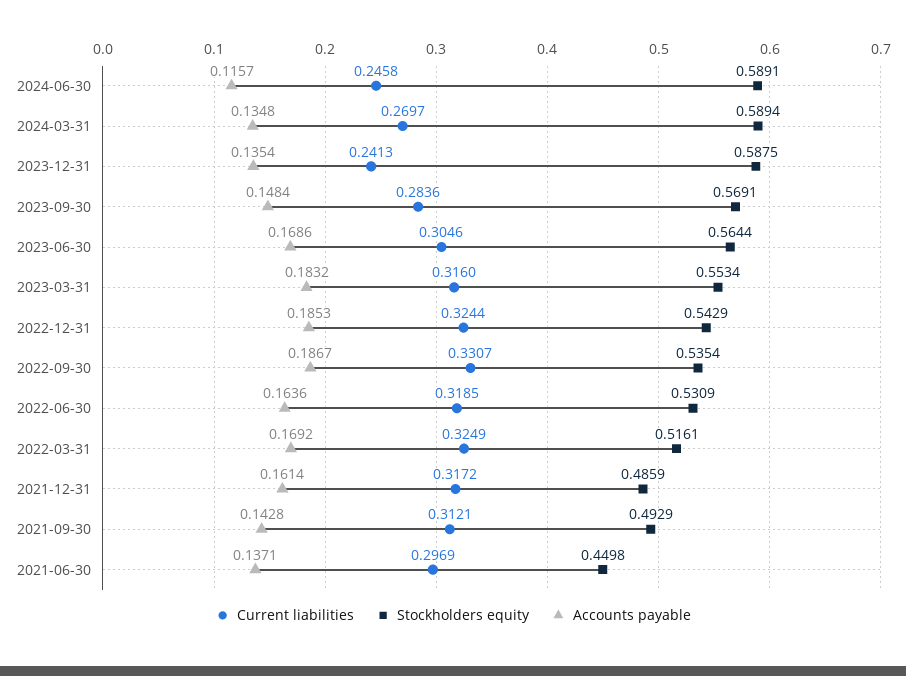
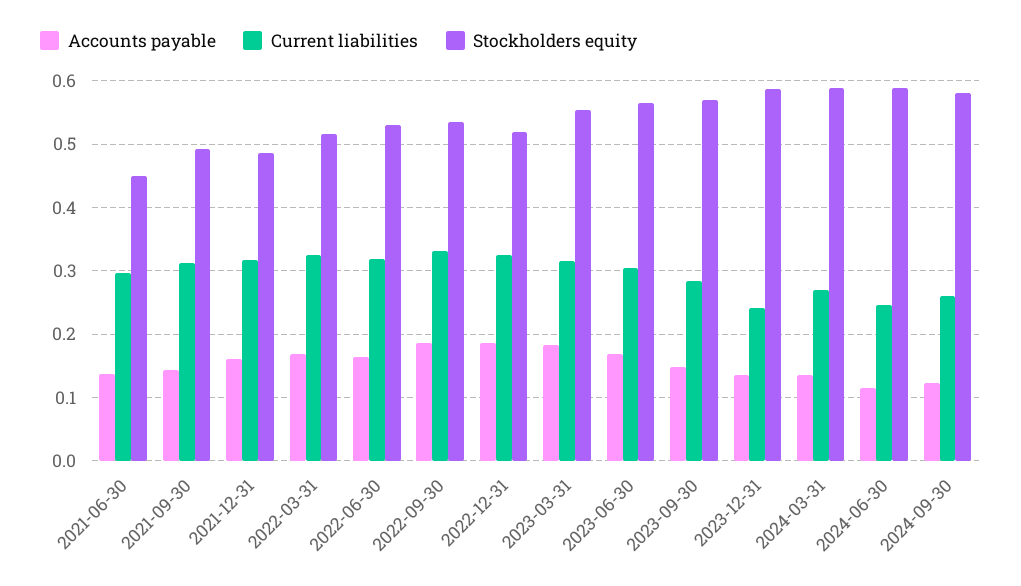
Stockholders equity, 2022-12-31: 0.5429 -> 0.52
Accounts payable, 2024-09-30: none -> 0.12
Current liabilities, 2024-09-30: none -> 0.26
Stockholders equity, 2024-09-30: none -> 0.58

